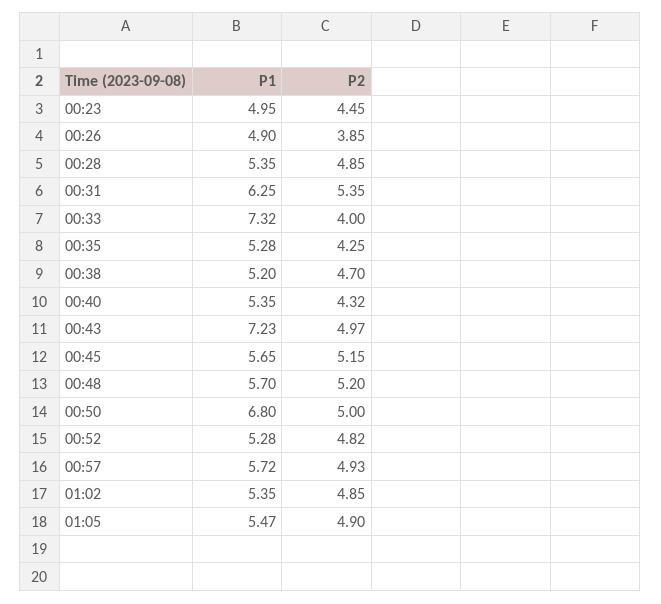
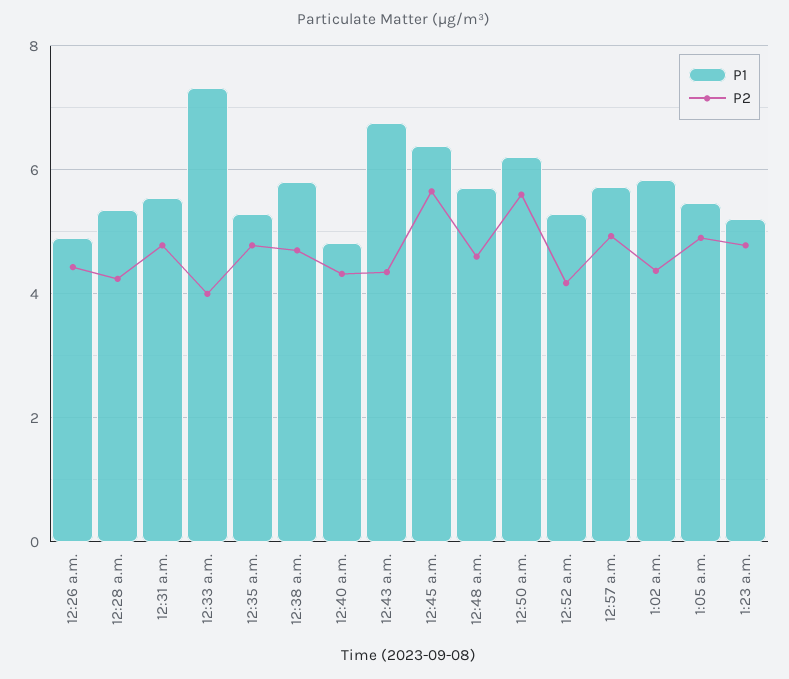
P1, 00:23: 4.95 -> none
P2, 00:23: 4.45 -> none
P2, 00:26: 3.85 -> 4.4
P2, 00:28: 4.85 -> 4.2
P1, 00:31: 6.25 -> 5.6
P2, 00:31: 5.35 -> 4.8
P2, 00:35: 4.25 -> 4.8
P1, 00:38: 5.2 -> 5.8
P1, 00:40: 5.35 -> 4.8
P1, 00:43: 7.23 -> 6.8
P2, 00:43: 4.97 -> 4.4
P1, 00:45: 5.65 -> 6.4
P2, 00:45: 5.15 -> 5.6
P2, 00:48: 5.2 -> 4.6
P1, 00:50: 6.8 -> 6.2
P2, 00:50: 5 -> 5.6
P2, 00:52: 4.82 -> 4.2
P1, 01:02: 5.35 -> 5.8
P2, 01:02: 4.85 -> 4.4
P1, 1:23 a.m.: none -> 5.2
P2, 1:23 a.m.: none -> 4.8

